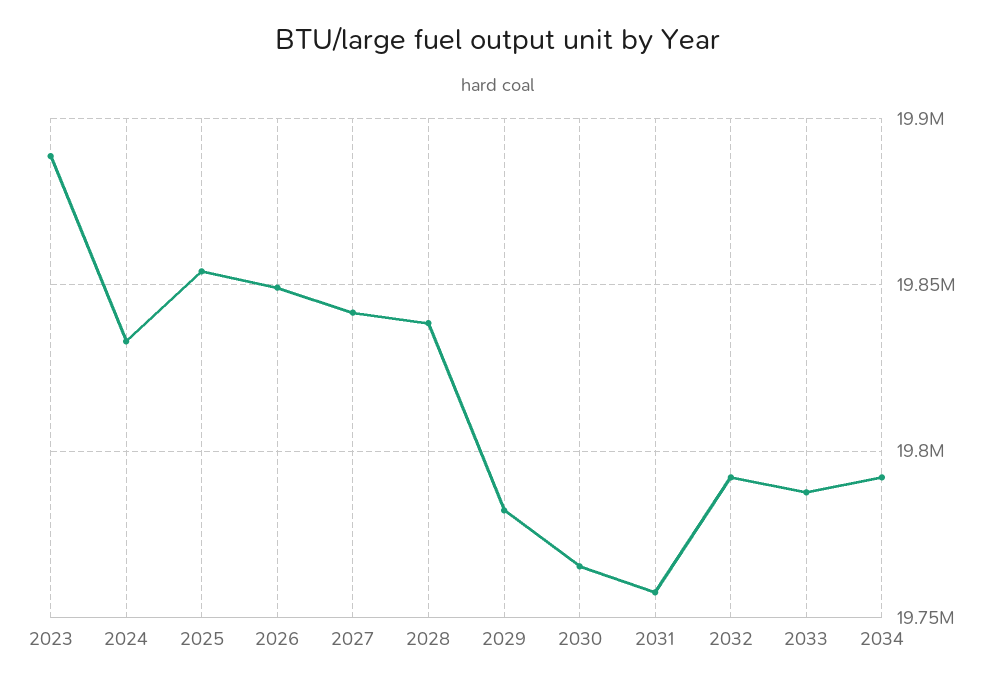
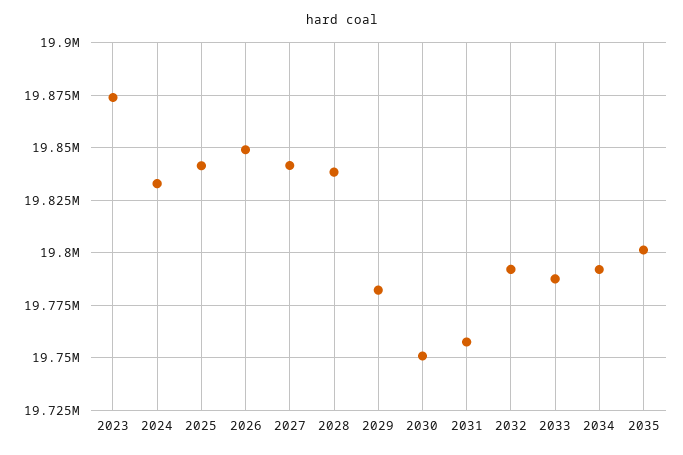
2023: 19890000 -> 19875000
2025: 19855000 -> 19840000
2030: 19765000 -> 19750000
2035: none -> 19800000

